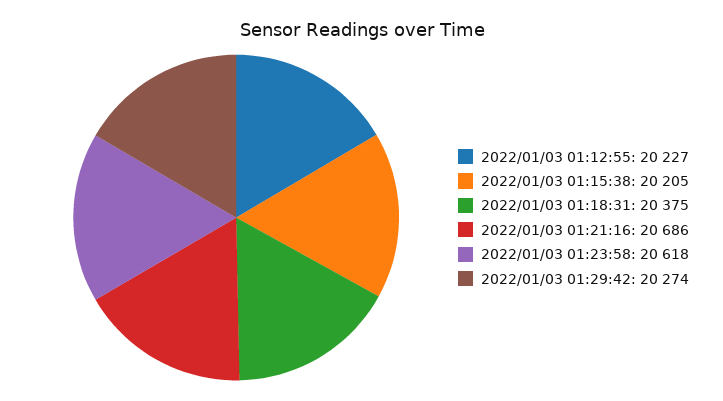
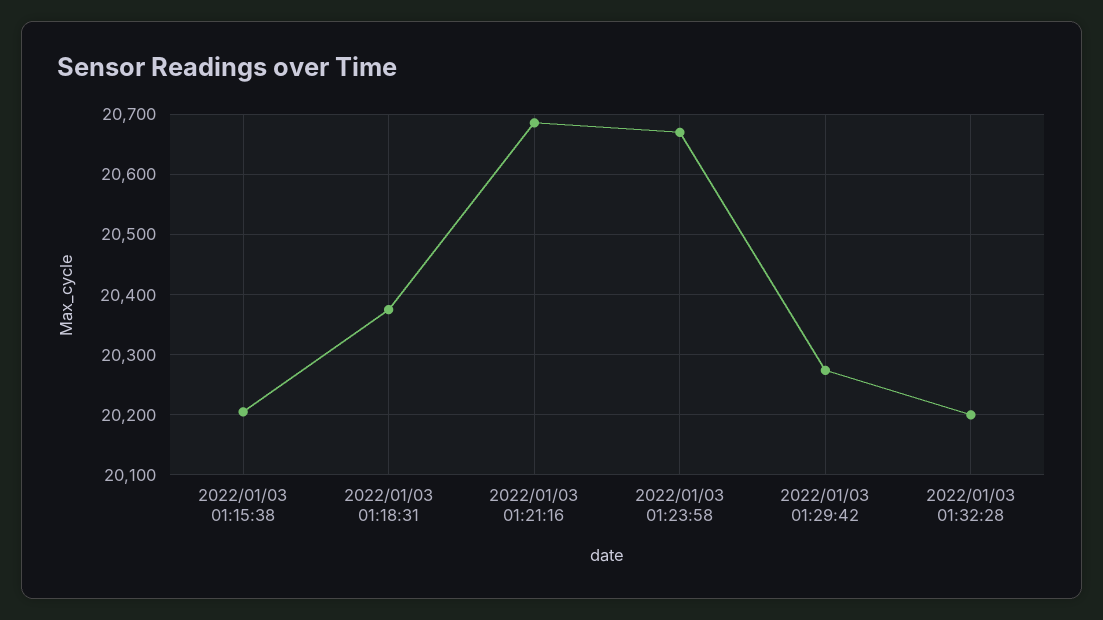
2022/01/03 01:12:55: 20227 -> none
2022/01/03 01:23:58: 20618 -> 20670
2022/01/03 01:32:28: none -> 20200

